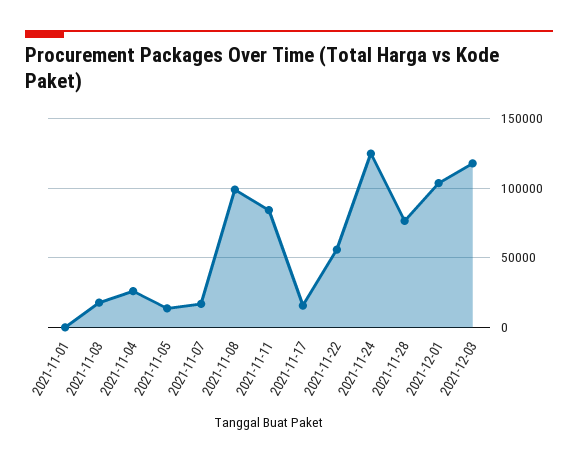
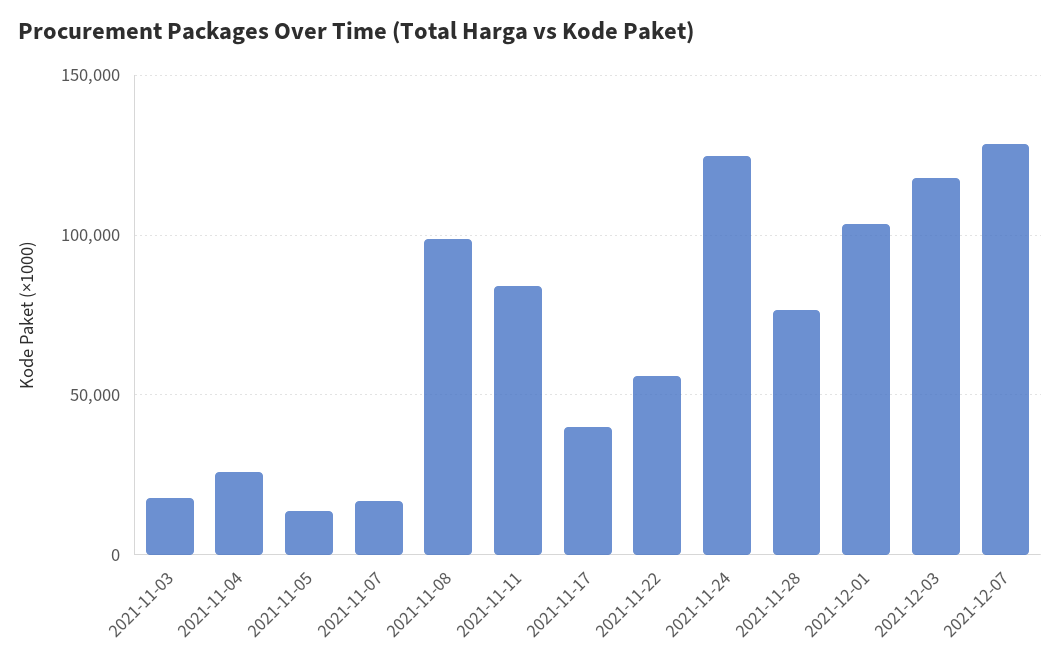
2021-11-01: 0 -> none
2021-11-17: 15000 -> 40000
2021-12-07: none -> 130000

